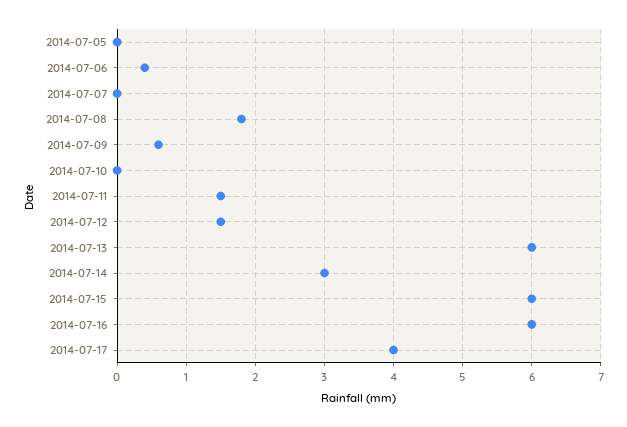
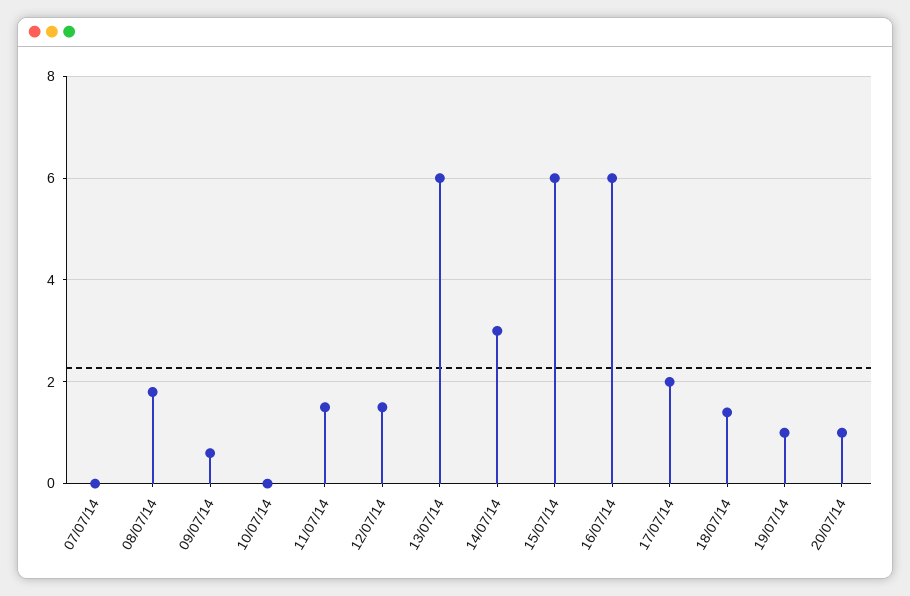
2014-07-05: 0 -> none
2014-07-06: 0.4 -> none
2014-07-17: 4 -> 2
18/07/14: none -> 1.5
19/07/14: none -> 1
20/07/14: none -> 1

